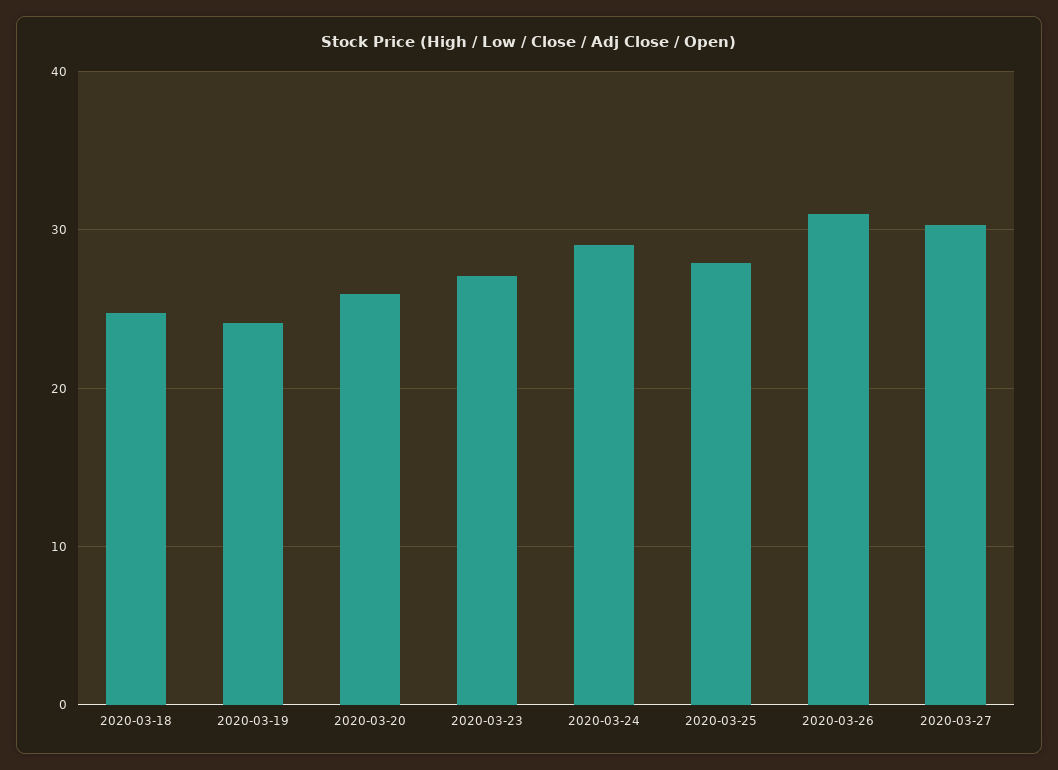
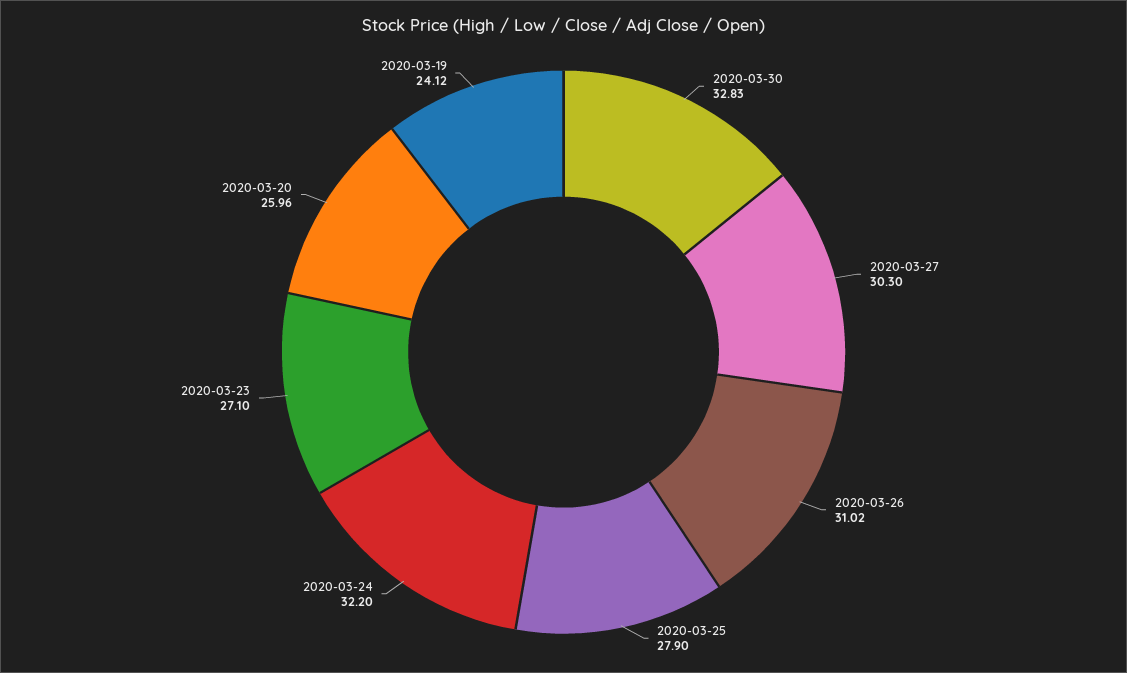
2020-03-18: 25 -> none
2020-03-24: 29 -> 32.2
2020-03-30: none -> 32.83

